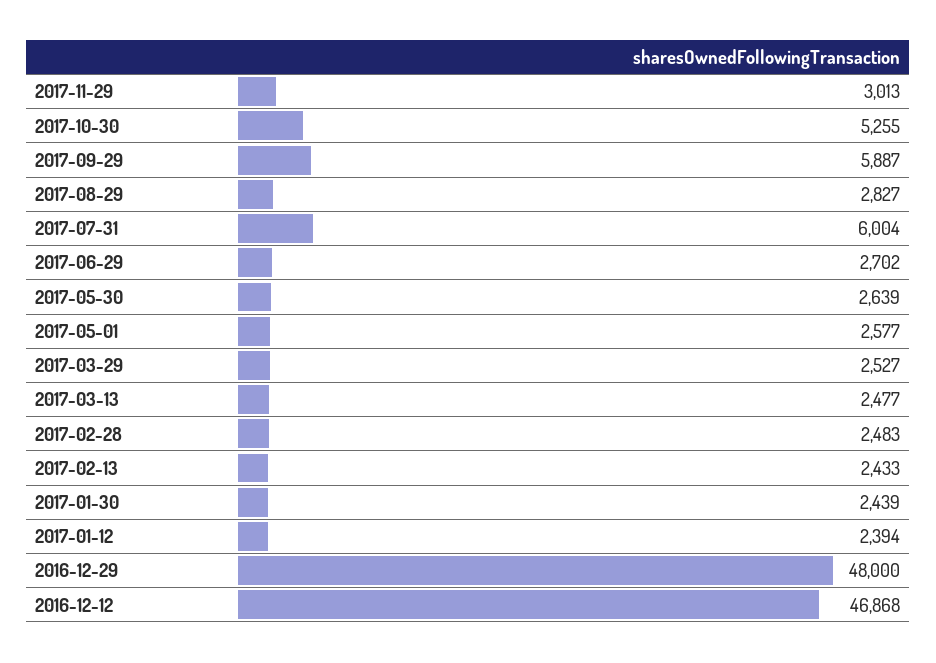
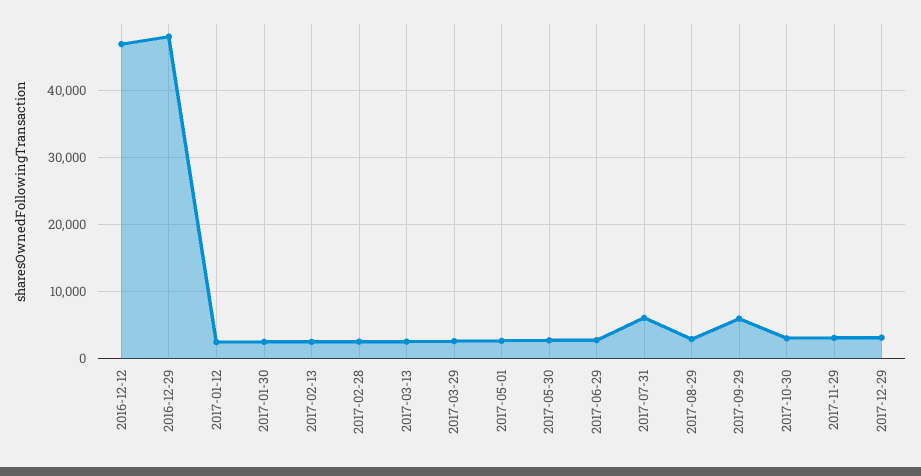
2017-10-30: 5255 -> 3000
2017-12-29: none -> 3000

